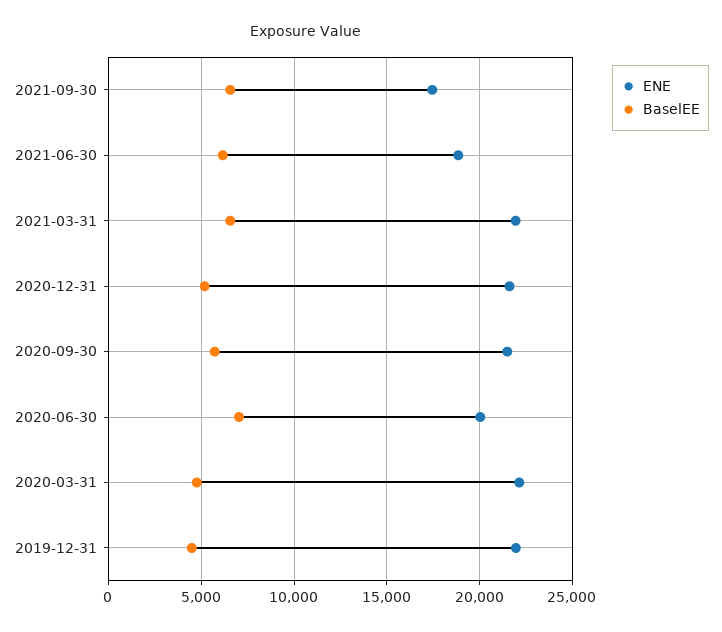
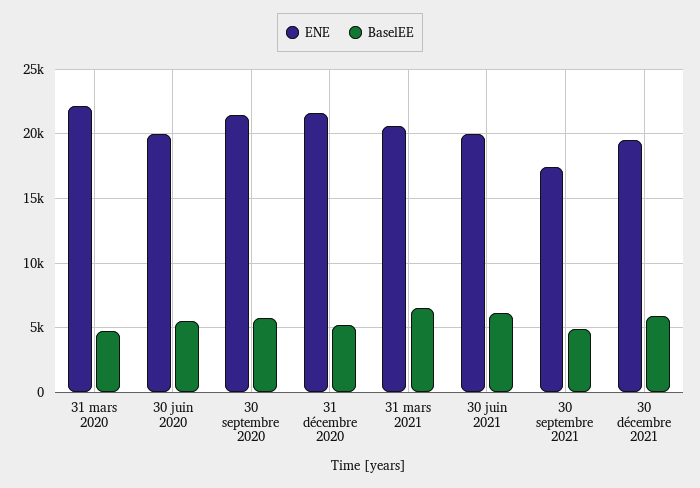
BaselEE, 2021-09-30: 6500 -> 5000
ENE, 2021-06-30: 19000 -> 20000
ENE, 2021-03-31: 22000 -> 20500
BaselEE, 2020-06-30: 7000 -> 5500
ENE, 2019-12-31: 22000 -> none
BaselEE, 2019-12-31: 4500 -> none
ENE, 30 décembre 2021: none -> 19500
BaselEE, 30 décembre 2021: none -> 6000

